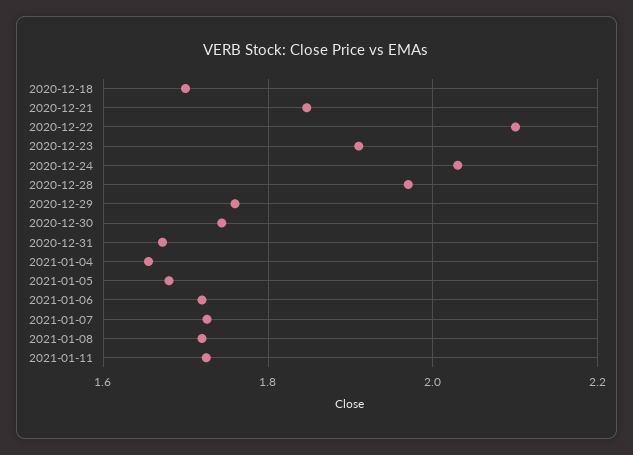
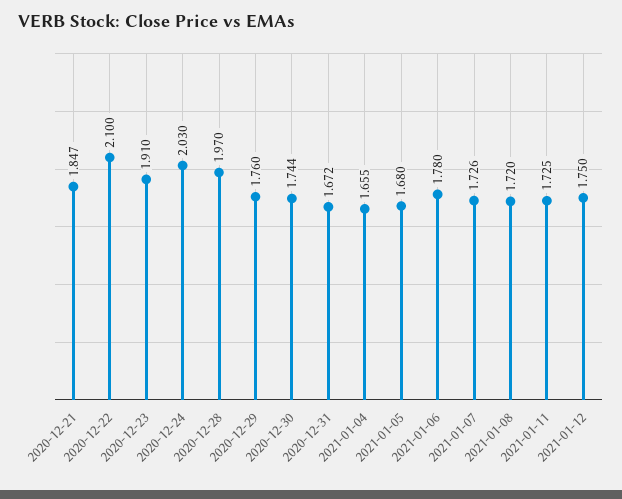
2020-12-18: 1.7 -> none
2021-01-06: 1.72 -> 1.78
2021-01-12: none -> 1.75

